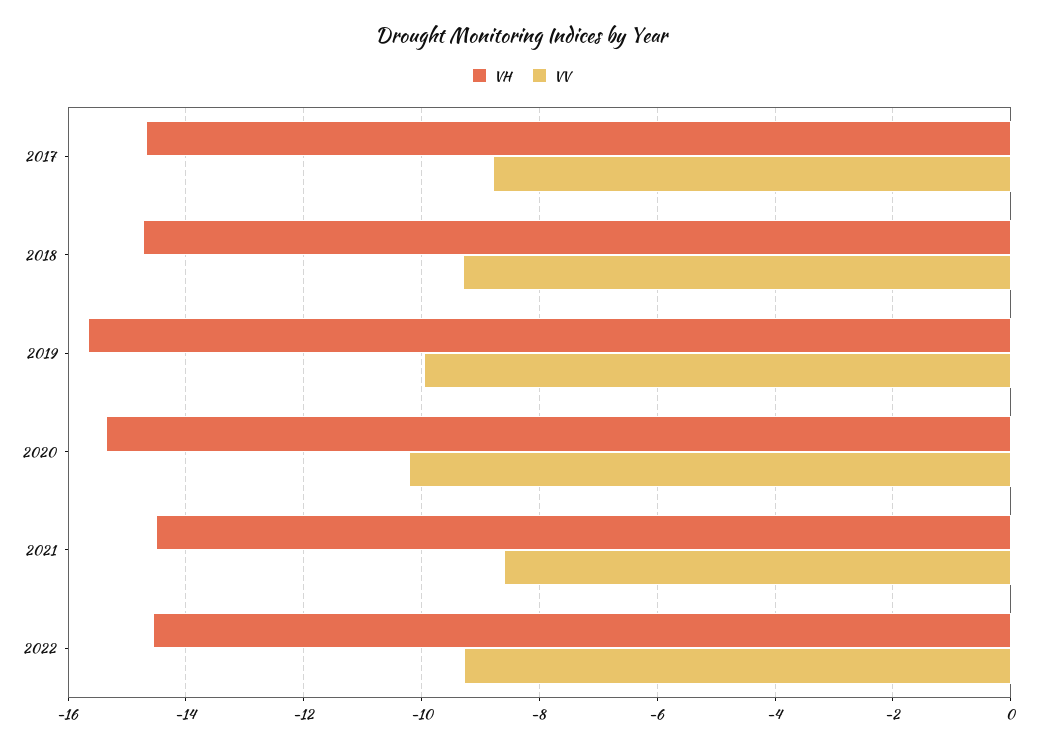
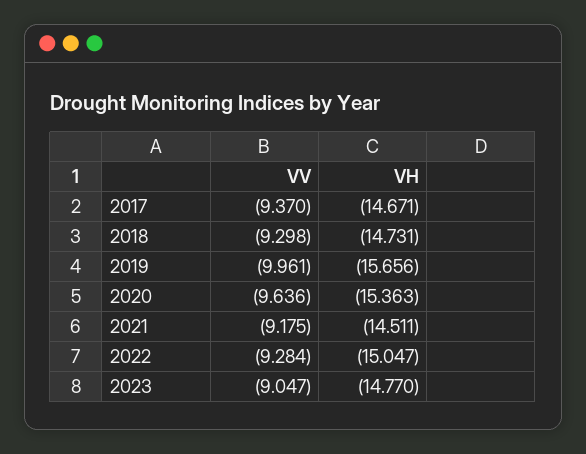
VV, 2017: -8.8 -> -9.37
VV, 2020: -10.2 -> -9.636
VV, 2021: -8.6 -> -9.175
VH, 2022: -14.6 -> -15.047
VV, 2023: none -> -9.047
VH, 2023: none -> -14.77

